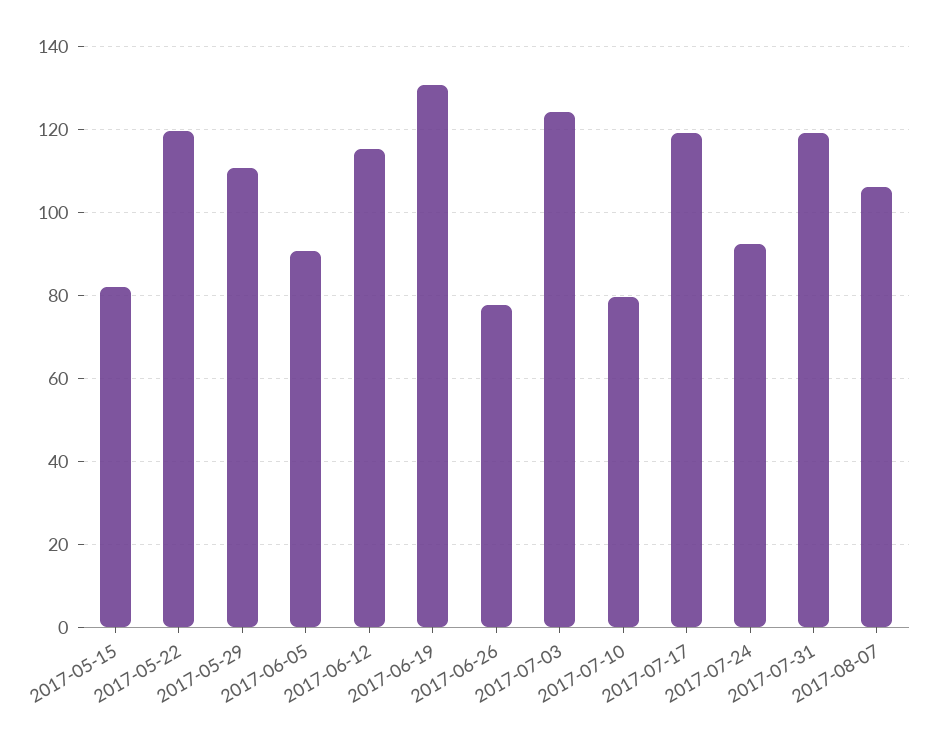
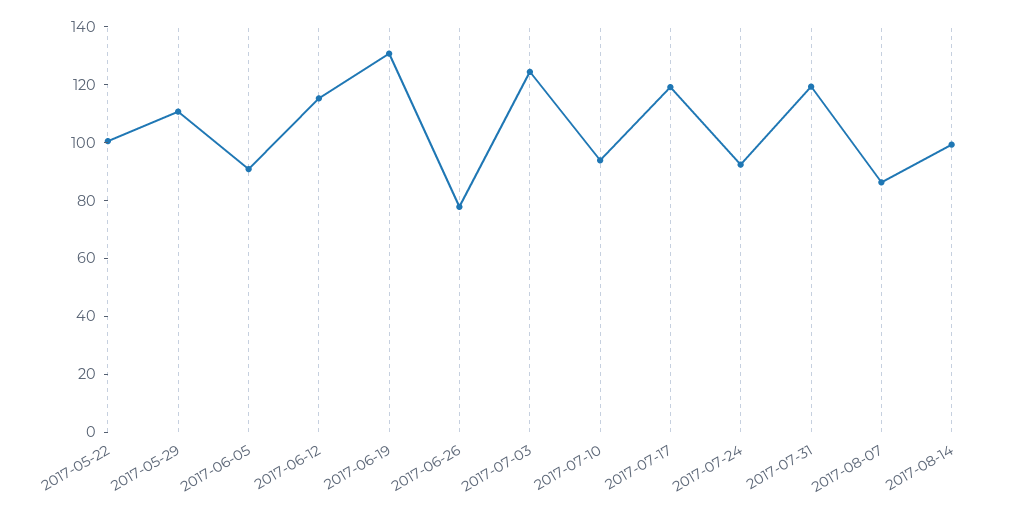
2017-05-15: 82 -> none
2017-05-22: 120 -> 100
2017-07-10: 80 -> 95
2017-08-07: 106 -> 85
2017-08-14: none -> 100

